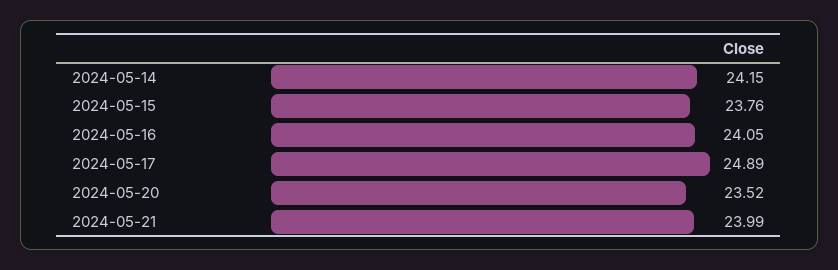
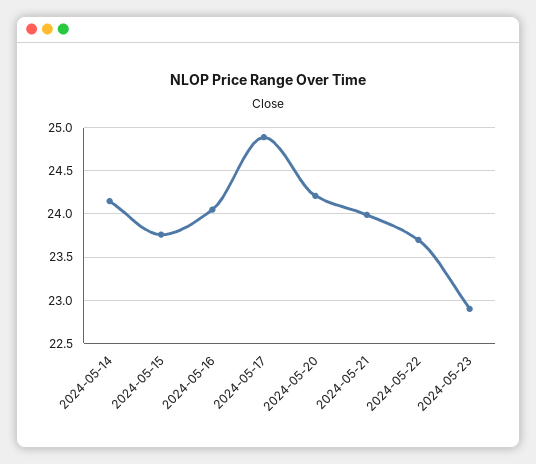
2024-05-20: 23.52 -> 24.2
2024-05-22: none -> 23.7
2024-05-23: none -> 22.9

